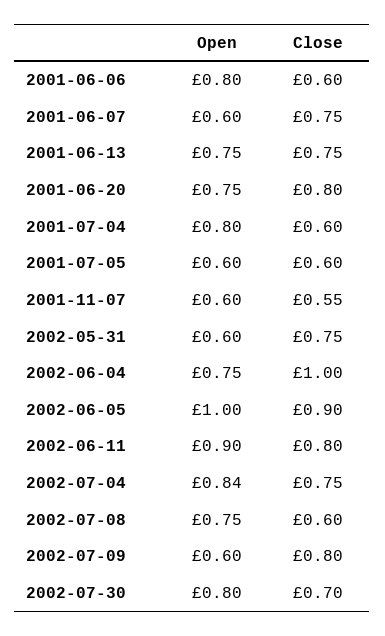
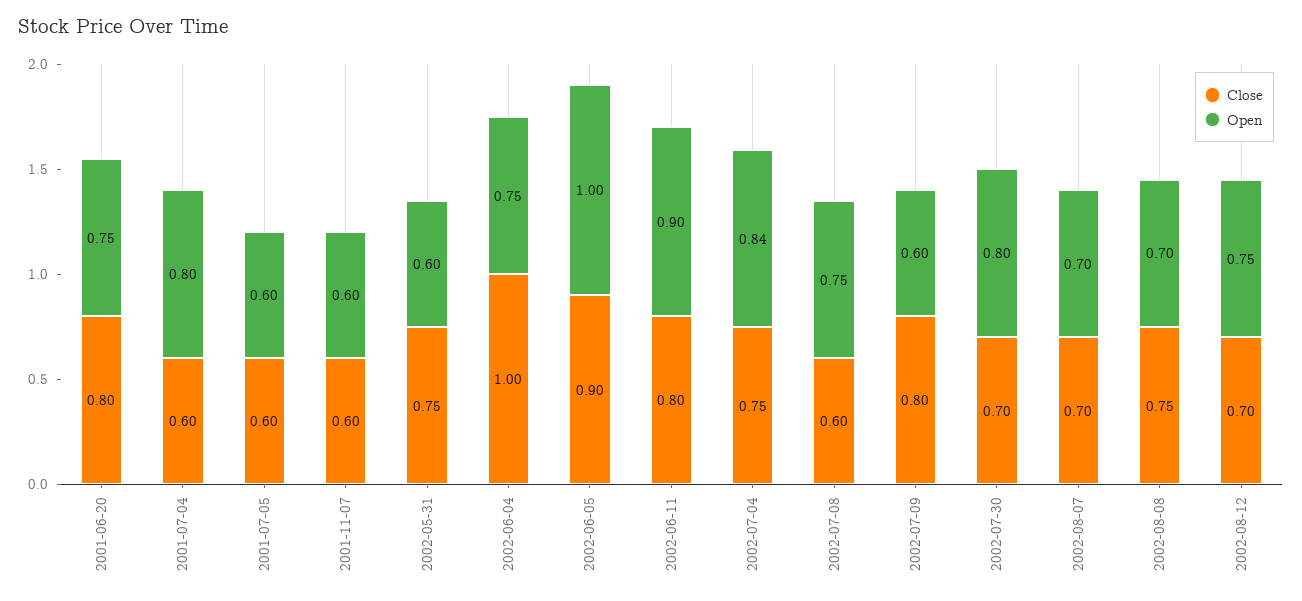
Open, 2001-06-06: 0.8 -> none
Close, 2001-06-06: 0.6 -> none
Open, 2001-06-07: 0.6 -> none
Close, 2001-06-07: 0.75 -> none
Open, 2001-06-13: 0.75 -> none
Close, 2001-06-13: 0.75 -> none
Close, 2001-11-07: 0.55 -> 0.6
Close, 2002-08-07: none -> 0.7
Open, 2002-08-07: none -> 0.7
Close, 2002-08-08: none -> 0.75
Open, 2002-08-08: none -> 0.7
Close, 2002-08-12: none -> 0.7
Open, 2002-08-12: none -> 0.75

